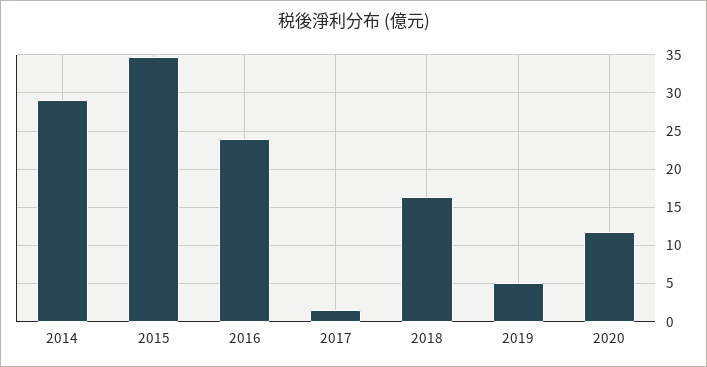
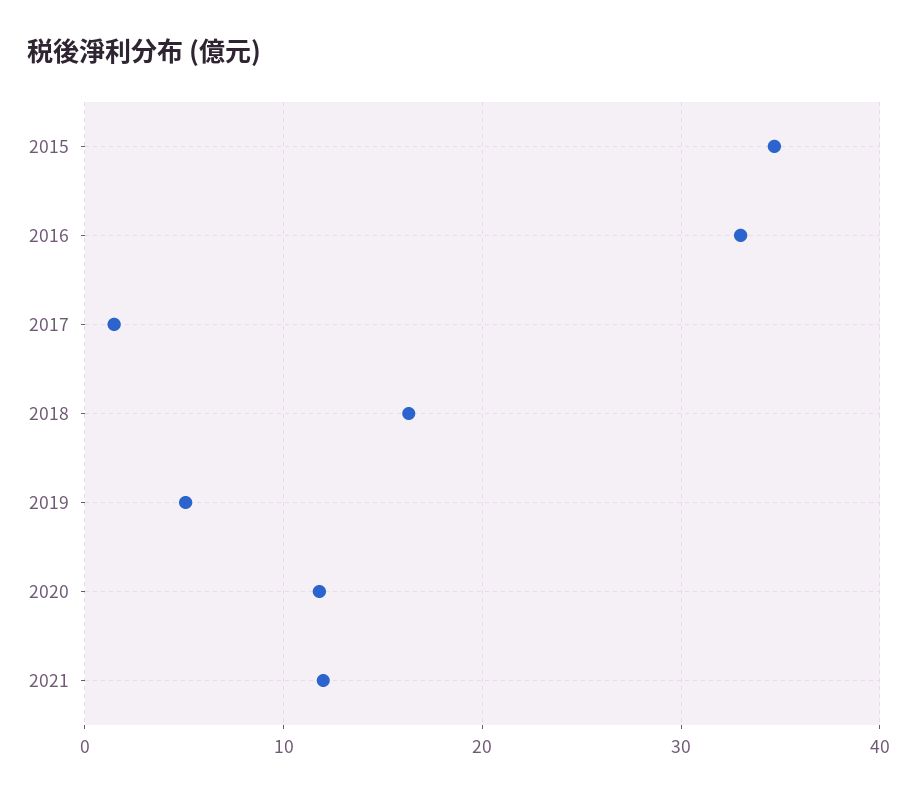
2014: 29 -> none
2016: 24 -> 33
2021: none -> 12

